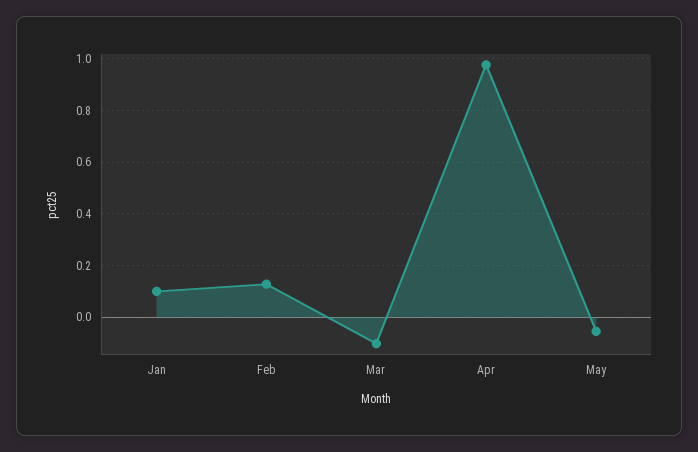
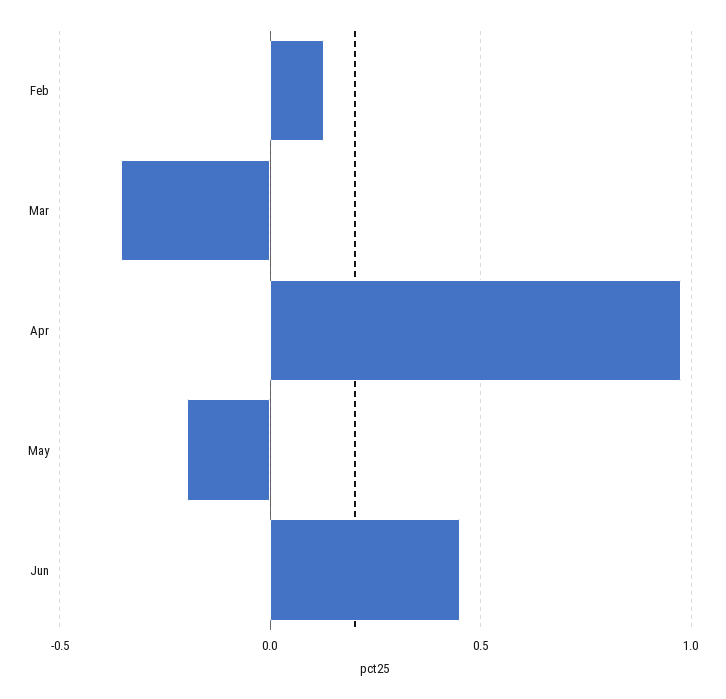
Jan: 0.1 -> none
Mar: -0.1 -> -0.35
May: -0.05 -> -0.2
Jun: none -> 0.45

